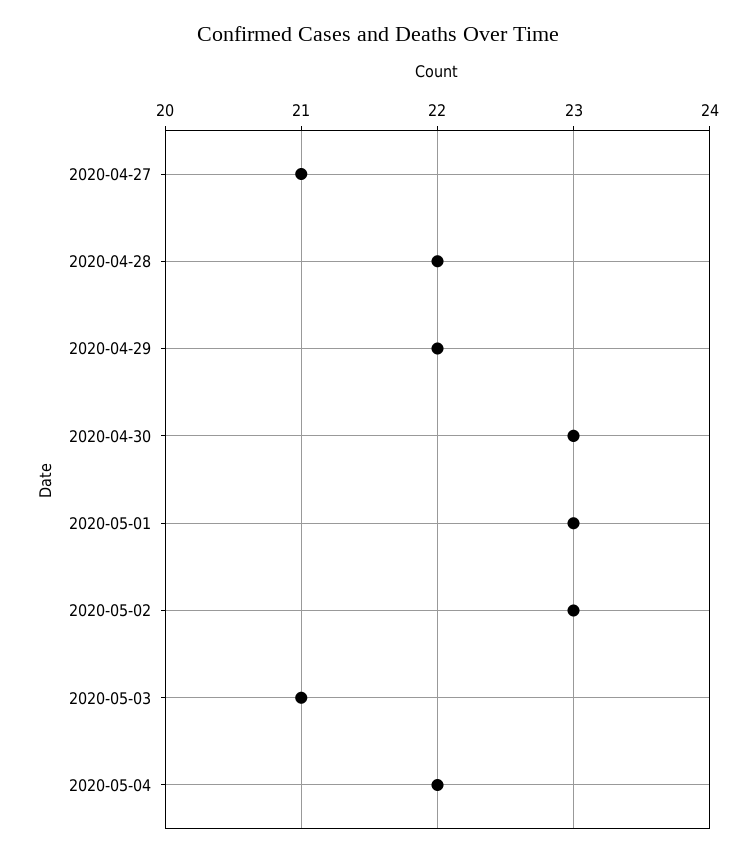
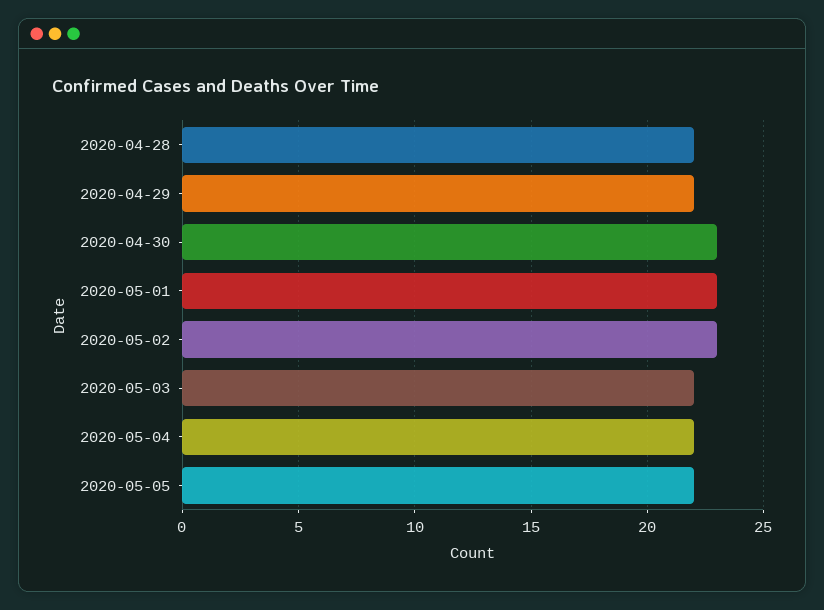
2020-04-27: 21 -> none
2020-05-03: 21 -> 22
2020-05-05: none -> 22

